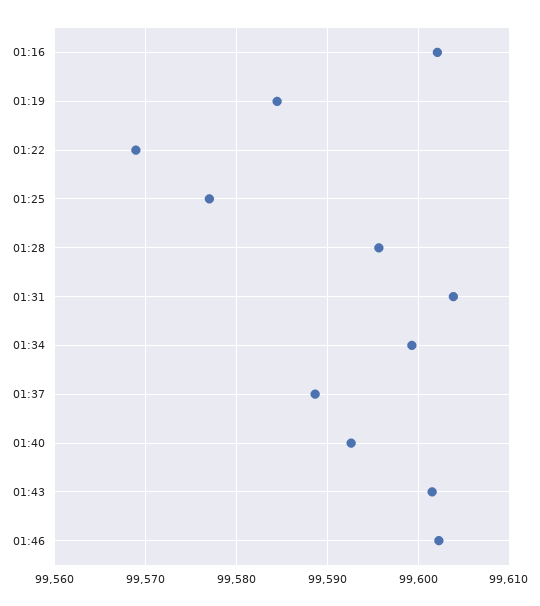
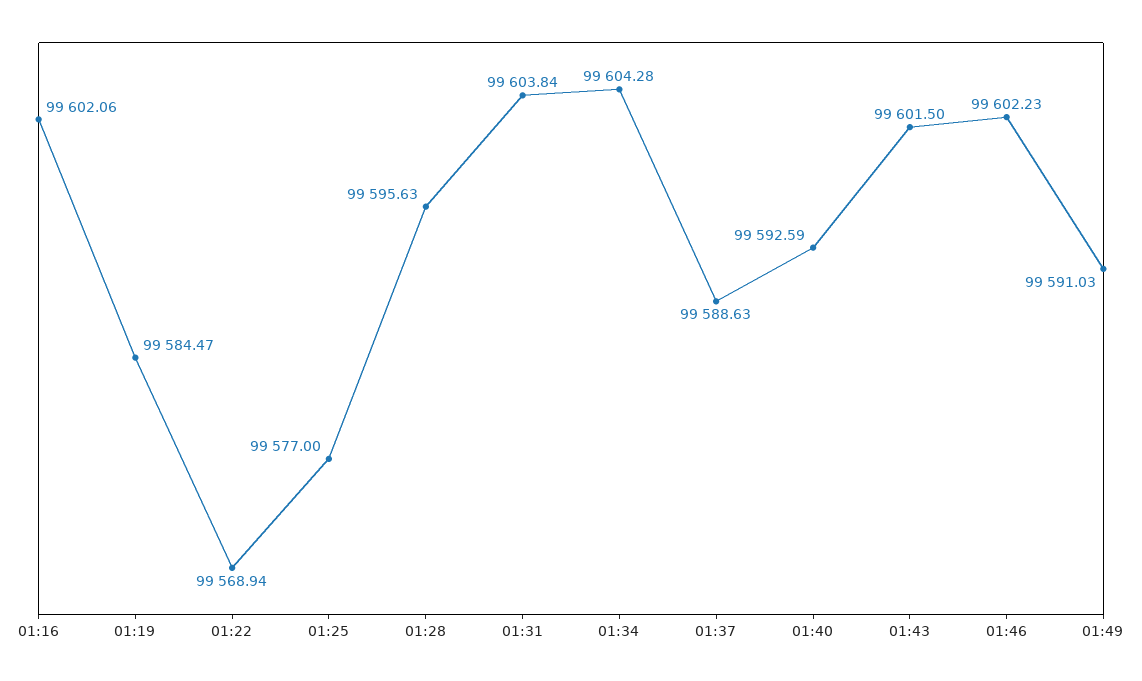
01:34: 99599 -> 99604.28
01:49: none -> 99591.03

